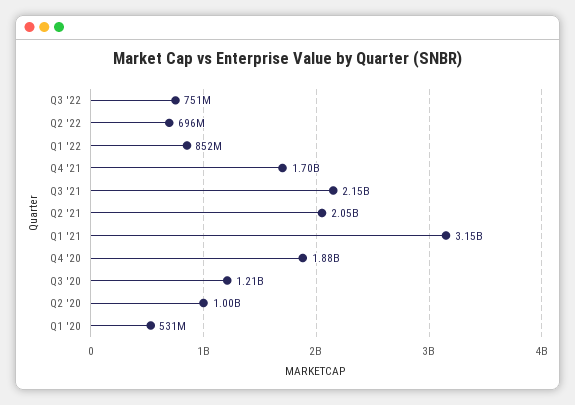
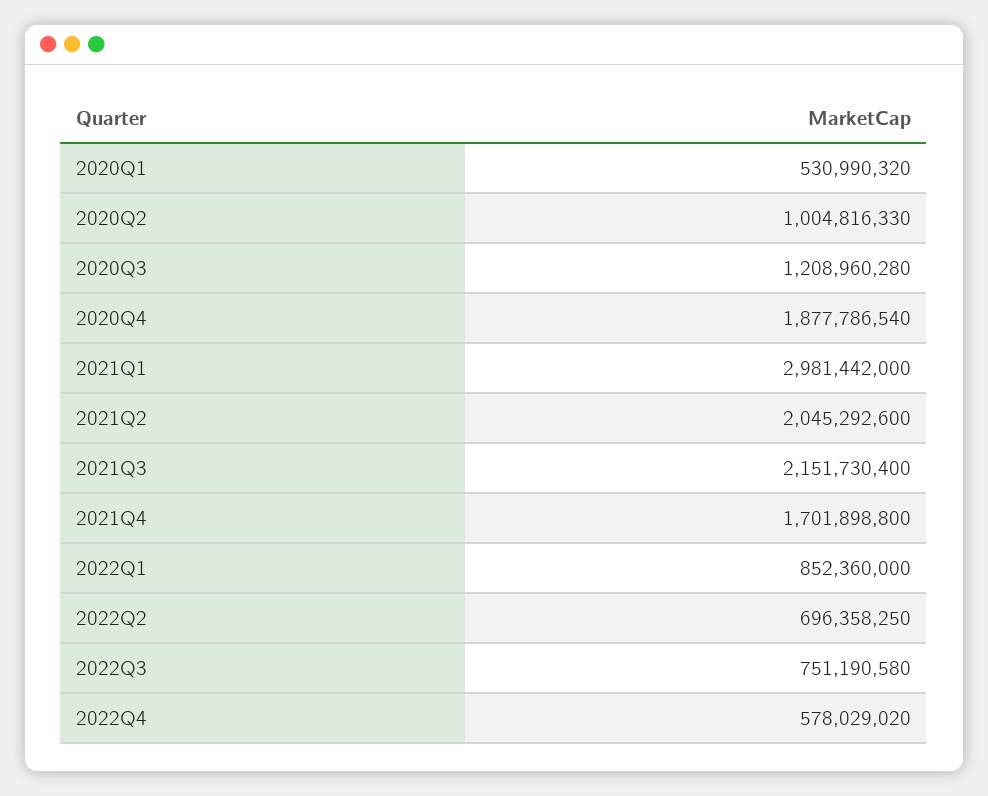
Q1 '21: 3150000000 -> 2981442000
2022Q4: none -> 578029020

